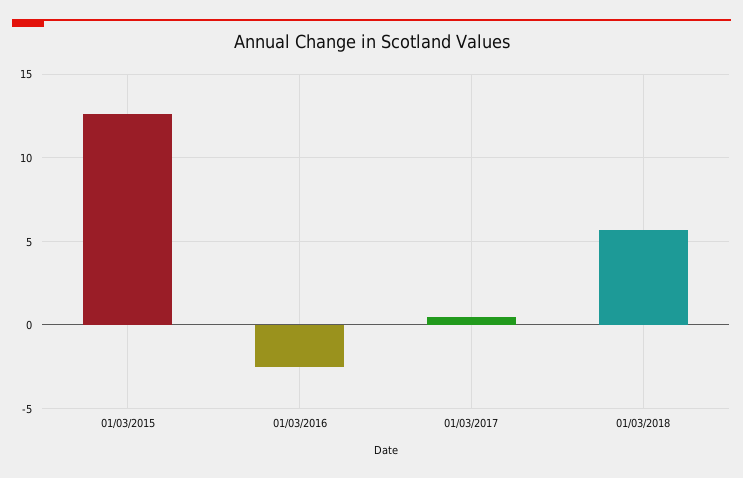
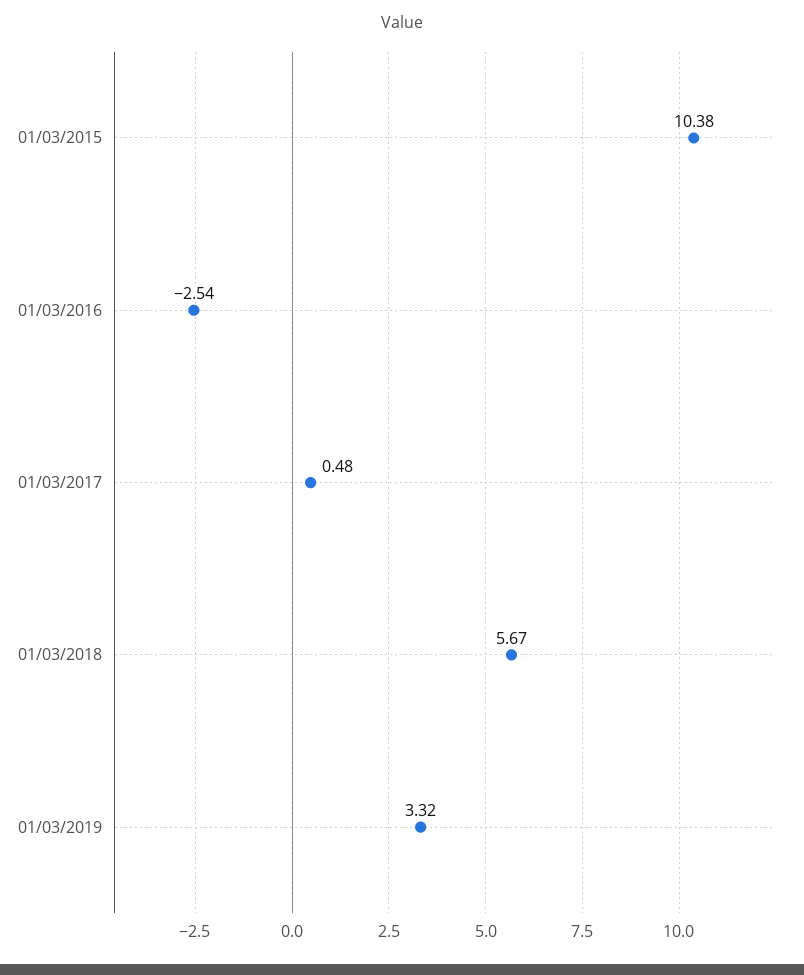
01/03/2015: 12.5 -> 10.38
01/03/2019: none -> 3.32

